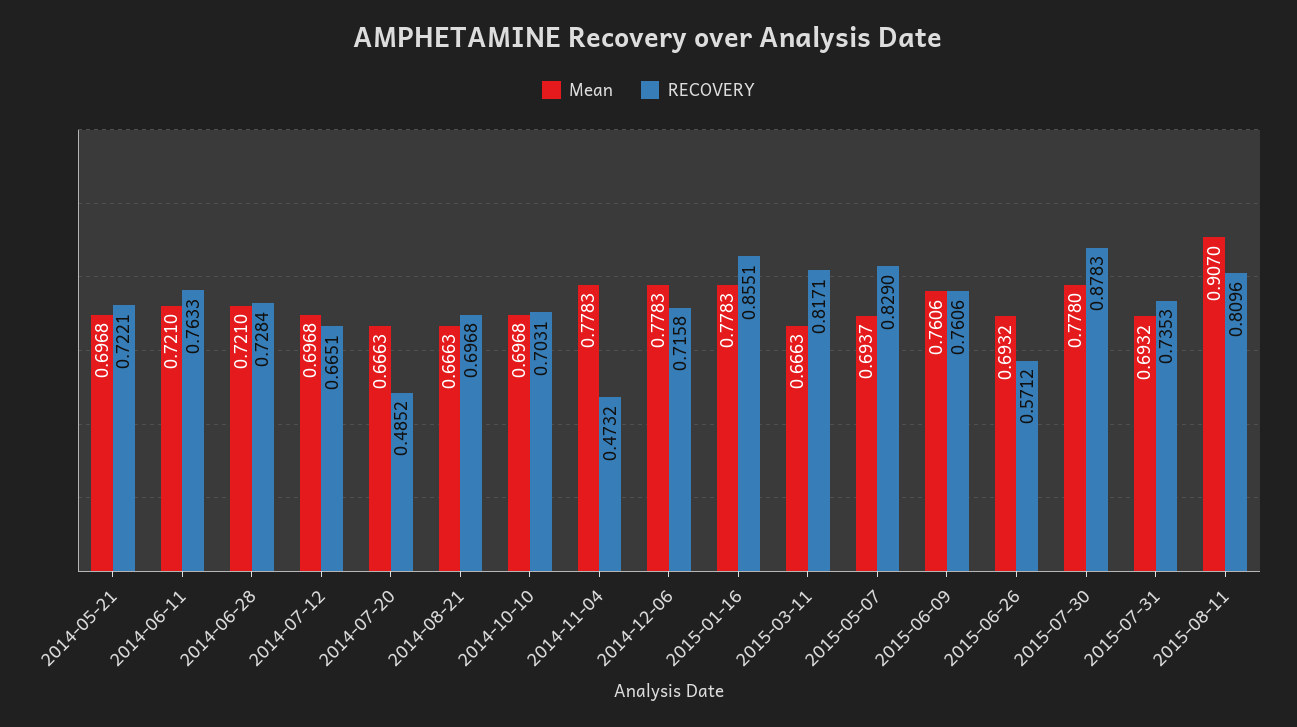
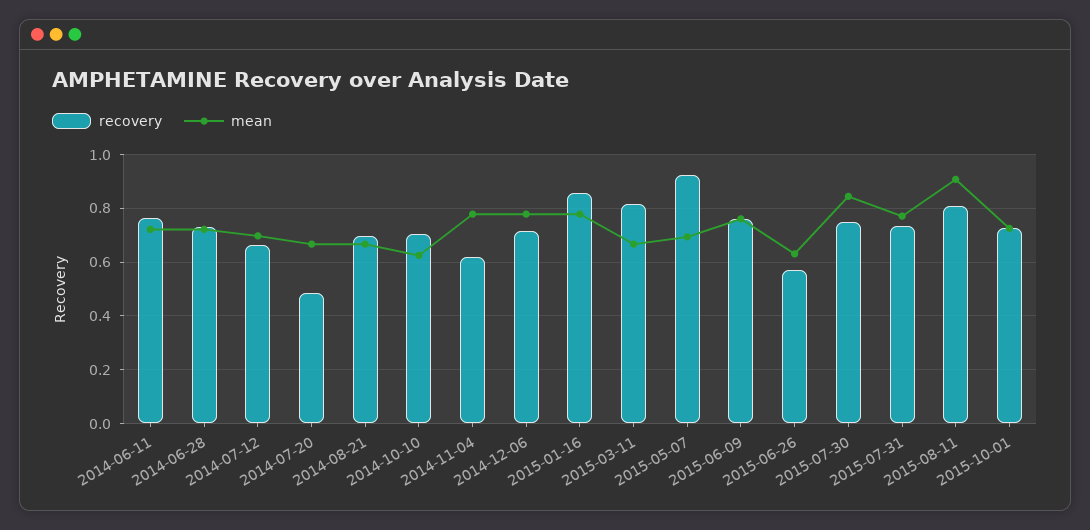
Mean, 2014-05-21: 0.6968 -> none
RECOVERY, 2014-05-21: 0.7221 -> none
Mean, 2014-10-10: 0.6968 -> 0.625
RECOVERY, 2014-11-04: 0.4732 -> 0.625
RECOVERY, 2015-05-07: 0.829 -> 0.925
Mean, 2015-06-26: 0.6932 -> 0.625
Mean, 2015-07-30: 0.778 -> 0.85
RECOVERY, 2015-07-30: 0.8783 -> 0.75
Mean, 2015-07-31: 0.6932 -> 0.775
RECOVERY, 2015-10-01: none -> 0.725
Mean, 2015-10-01: none -> 0.725

